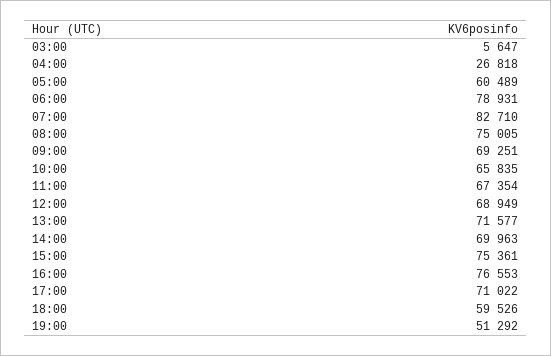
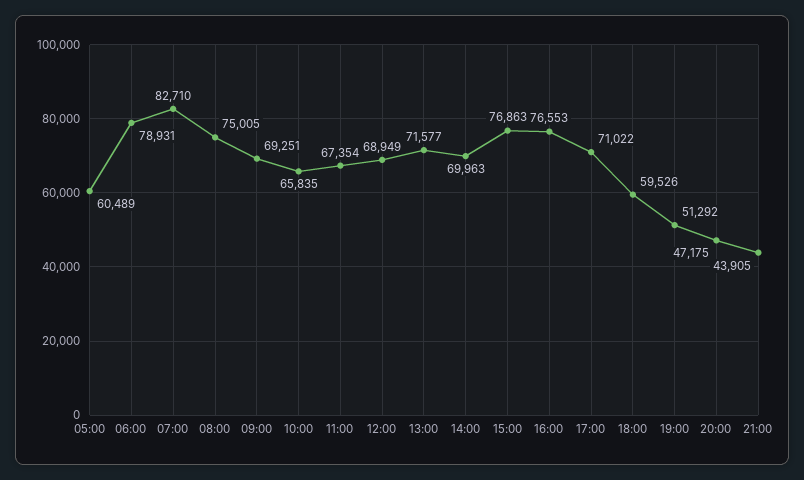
03:00: 5647 -> none
04:00: 26818 -> none
15:00: 75361 -> 76863
20:00: none -> 47175
21:00: none -> 43905

